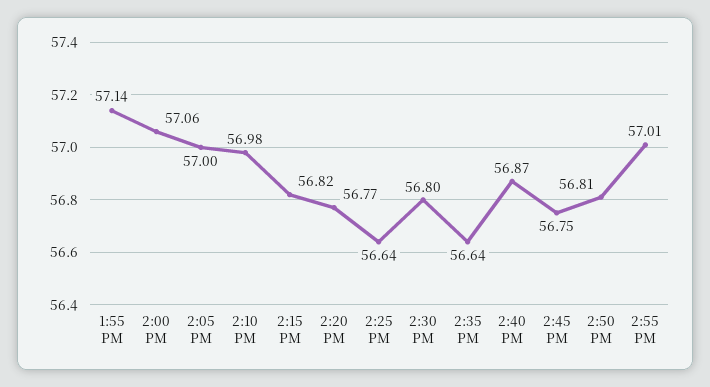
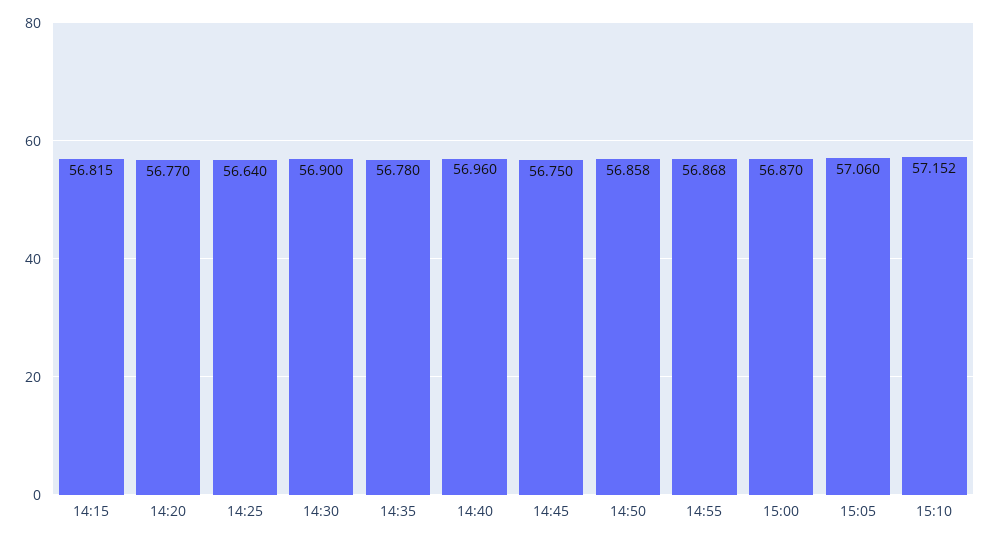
1:55 PM: 57.14 -> none
2:00 PM: 57.06 -> none
2:05 PM: 57 -> none
2:10 PM: 56.98 -> none
2:30 PM: 56.8 -> 56.9
2:35 PM: 56.64 -> 56.78
2:40 PM: 56.87 -> 56.96
2:50 PM: 56.81 -> 56.858
2:55 PM: 57.01 -> 56.868
15:00: none -> 56.87
15:05: none -> 57.06
15:10: none -> 57.152

